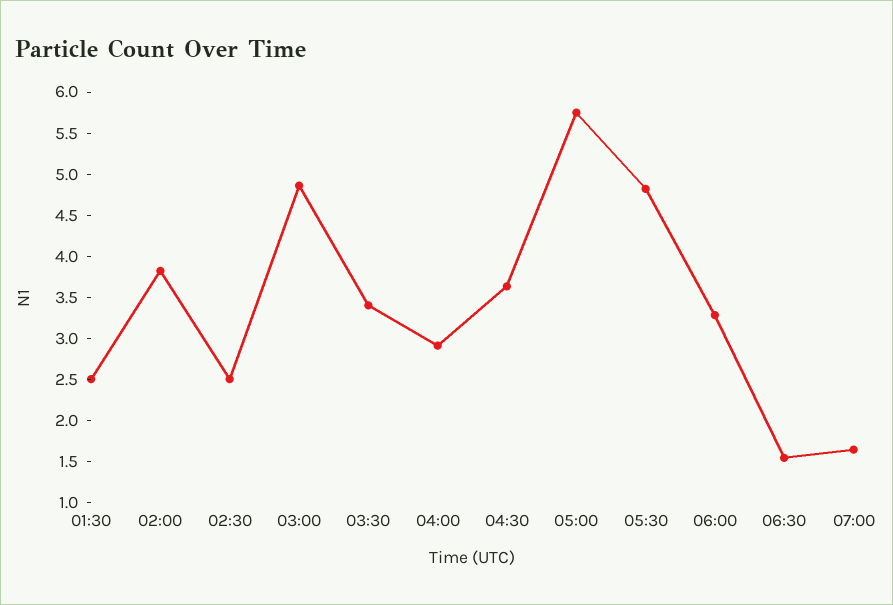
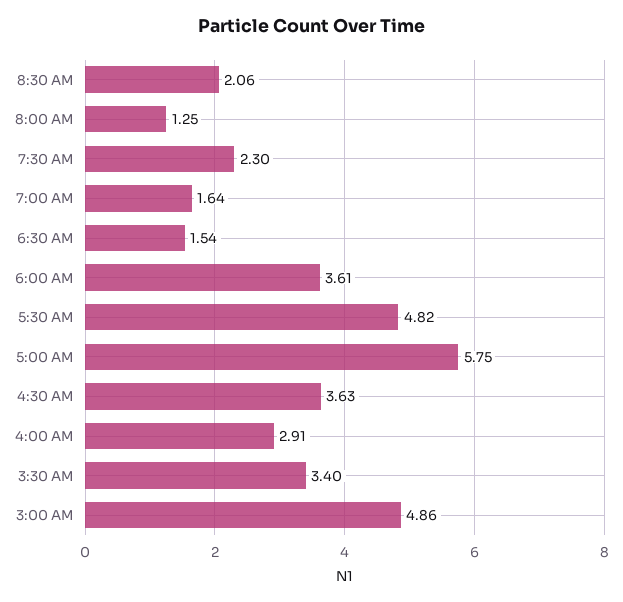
01:30: 2.5 -> none
02:00: 3.8 -> none
02:30: 2.5 -> none
06:00: 3.3 -> 3.61
8:30 AM: none -> 2.06
8:00 AM: none -> 1.25
7:30 AM: none -> 2.3

